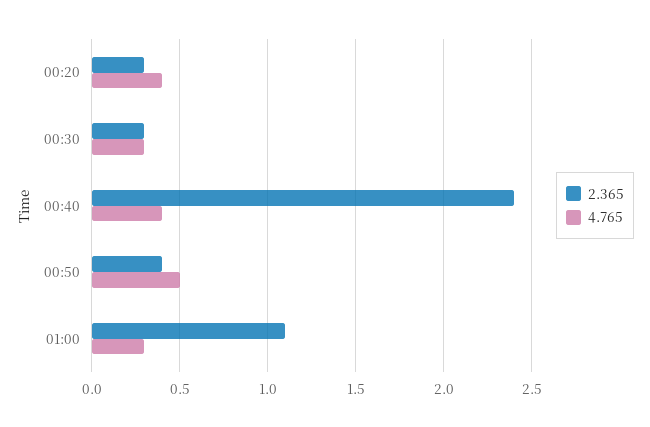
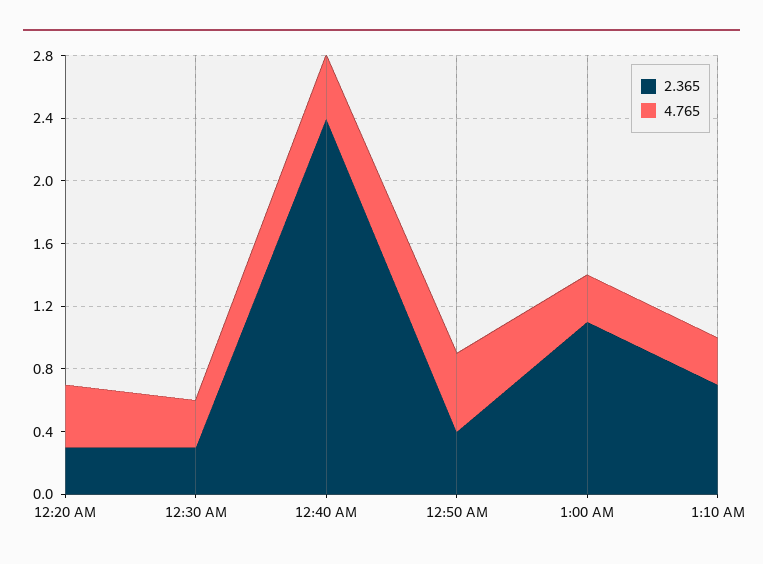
2.365, 1:10 AM: none -> 0.7
4.765, 1:10 AM: none -> 0.3

